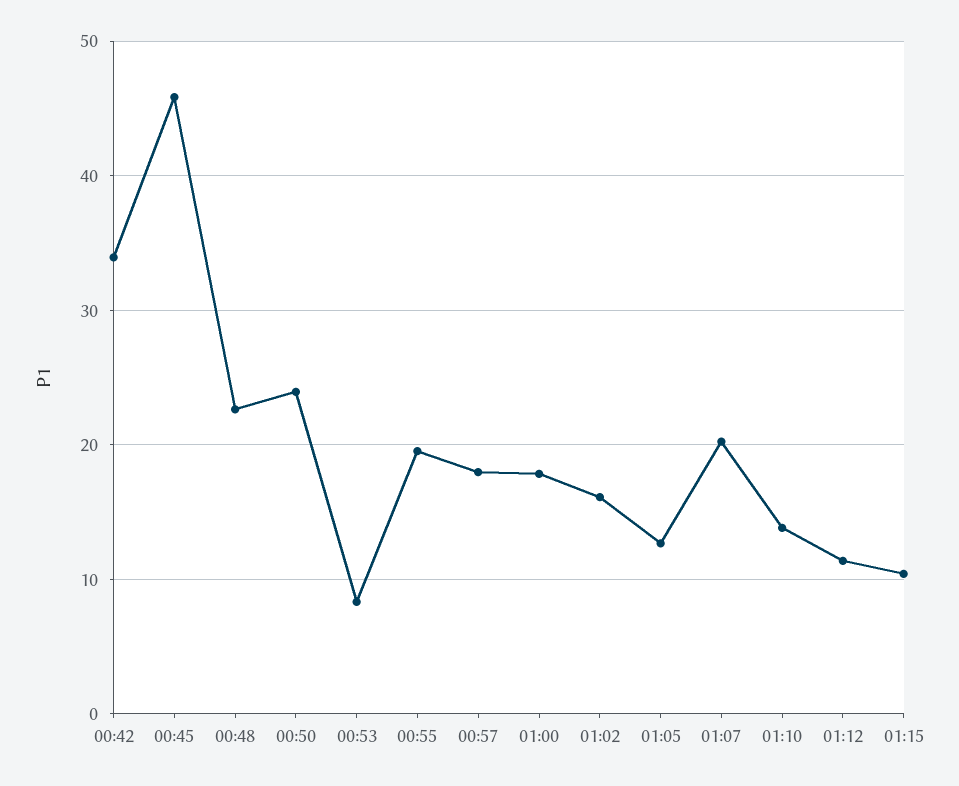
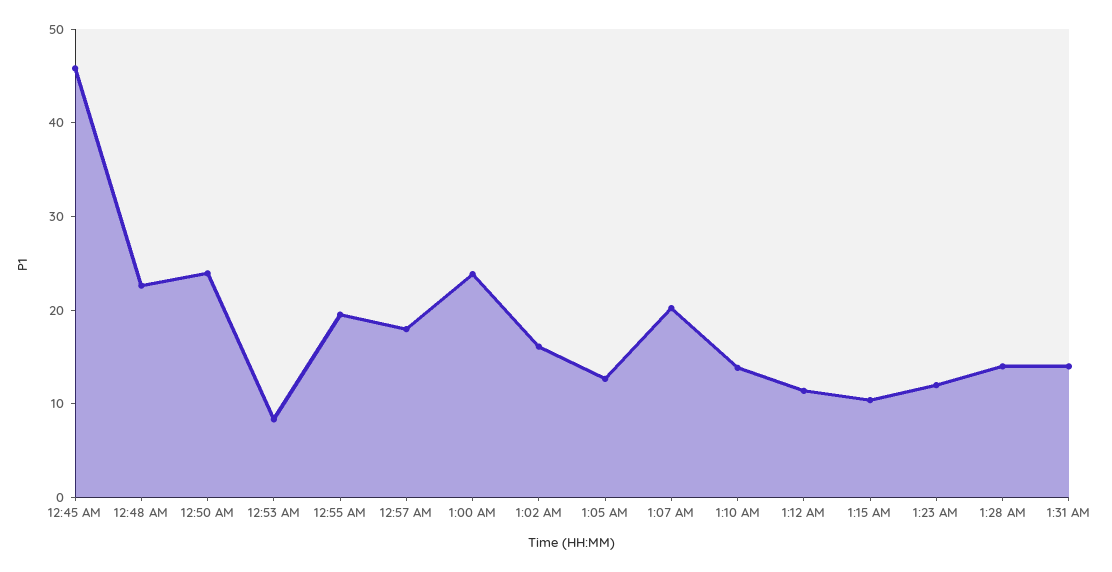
00:42: 34 -> none
01:00: 18 -> 24
1:23 AM: none -> 12
1:28 AM: none -> 14
1:31 AM: none -> 14

